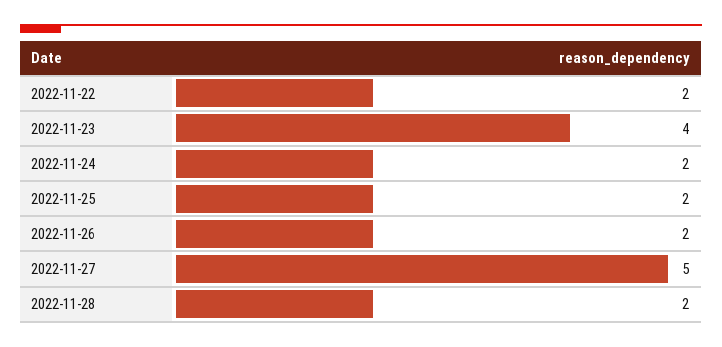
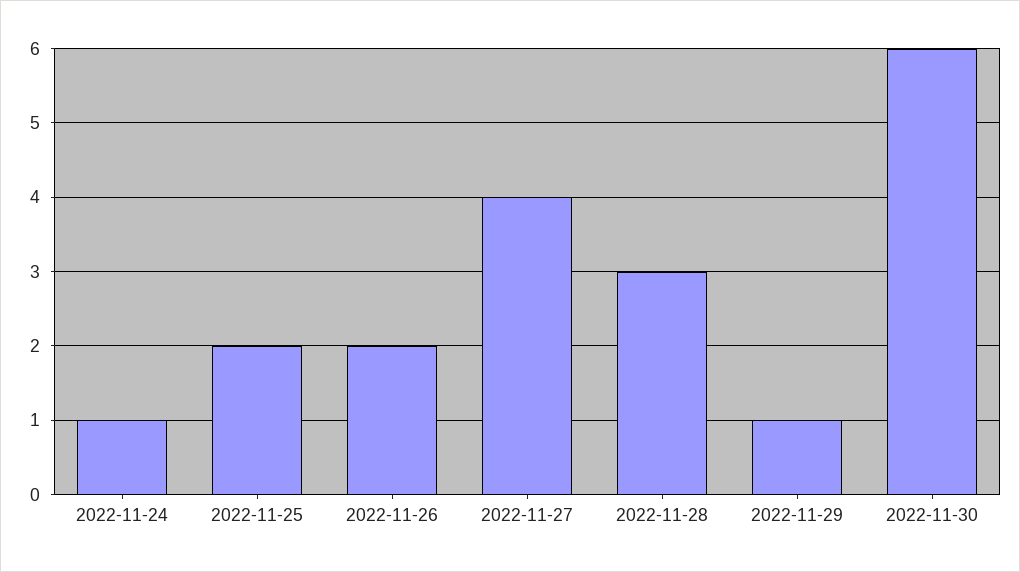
2022-11-22: 2 -> none
2022-11-23: 4 -> none
2022-11-24: 2 -> 1
2022-11-27: 5 -> 4
2022-11-28: 2 -> 3
2022-11-29: none -> 1
2022-11-30: none -> 6

